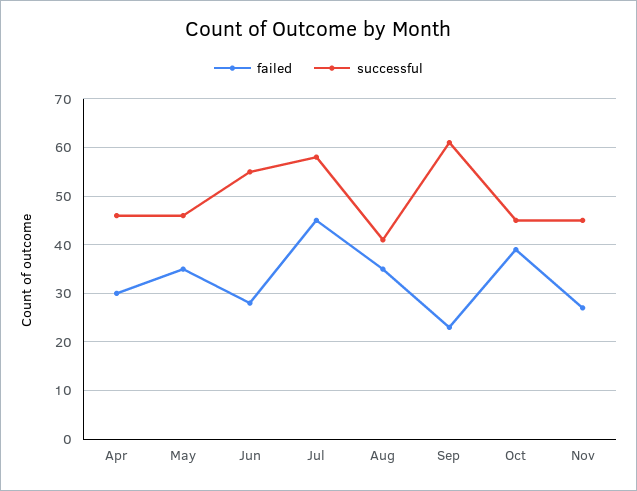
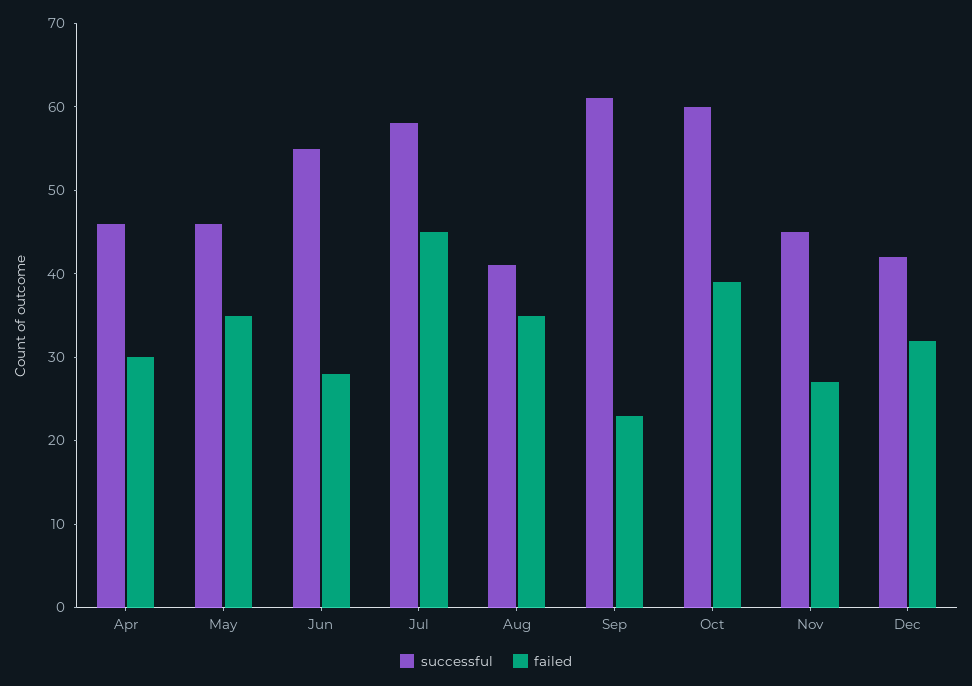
successful, Oct: 45 -> 60
successful, Dec: none -> 42
failed, Dec: none -> 32

